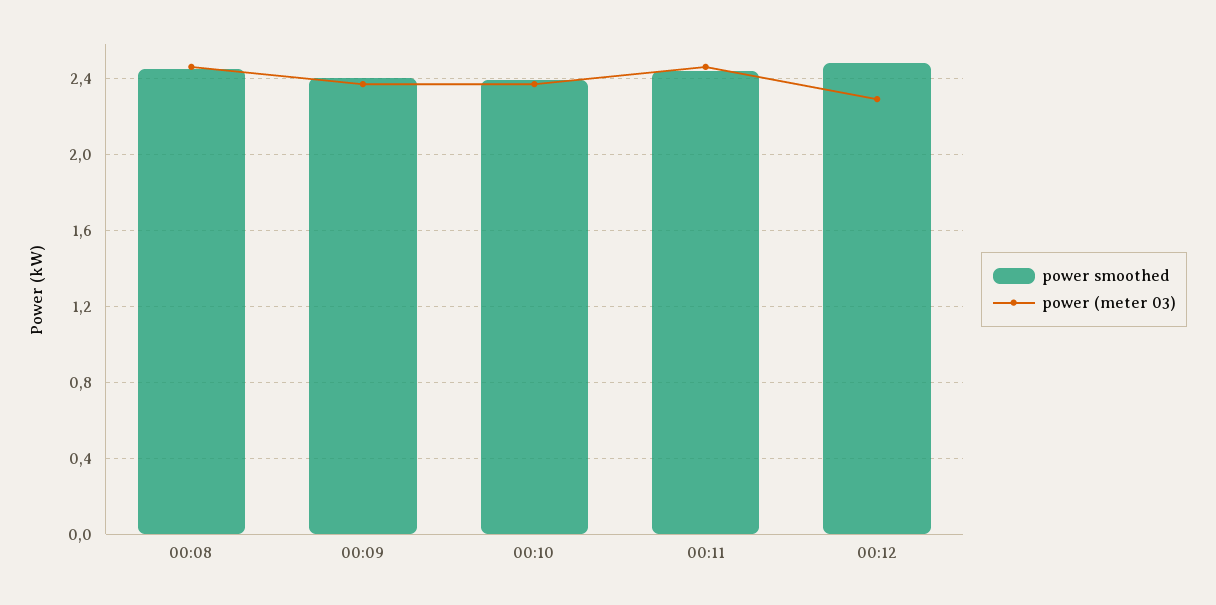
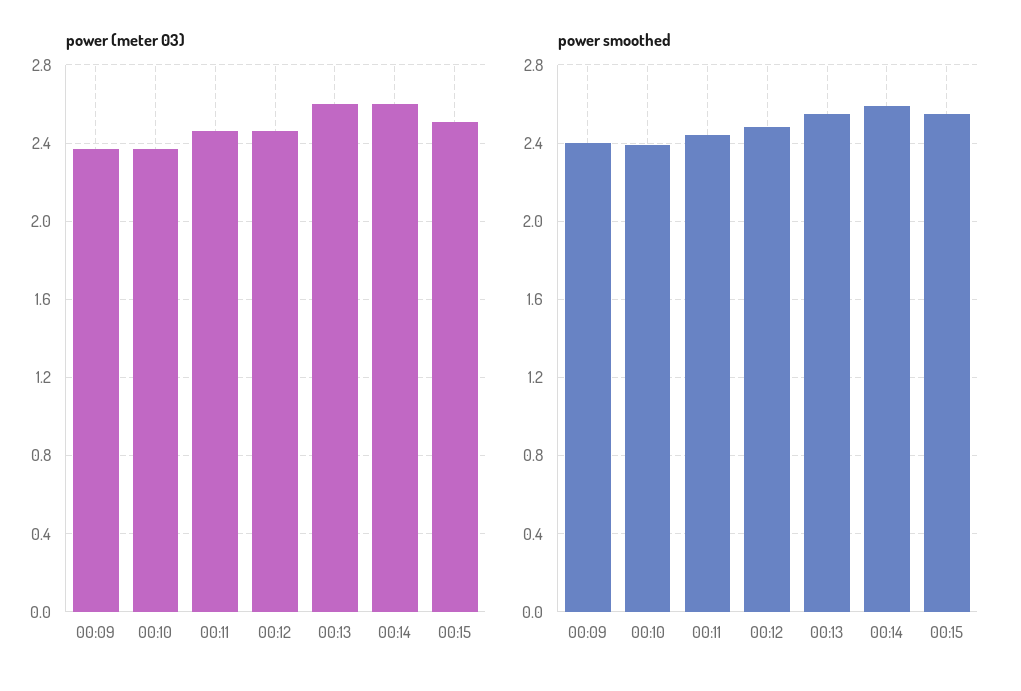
power smoothed, 00:08: 2.45 -> none
power (meter 03), 00:08: 2.45 -> none
power (meter 03), 00:12: 2.3 -> 2.45
power (meter 03), 00:13: none -> 2.6
power (meter 03), 00:14: none -> 2.6
power (meter 03), 00:15: none -> 2.5
power smoothed, 00:13: none -> 2.55
power smoothed, 00:14: none -> 2.6
power smoothed, 00:15: none -> 2.55

